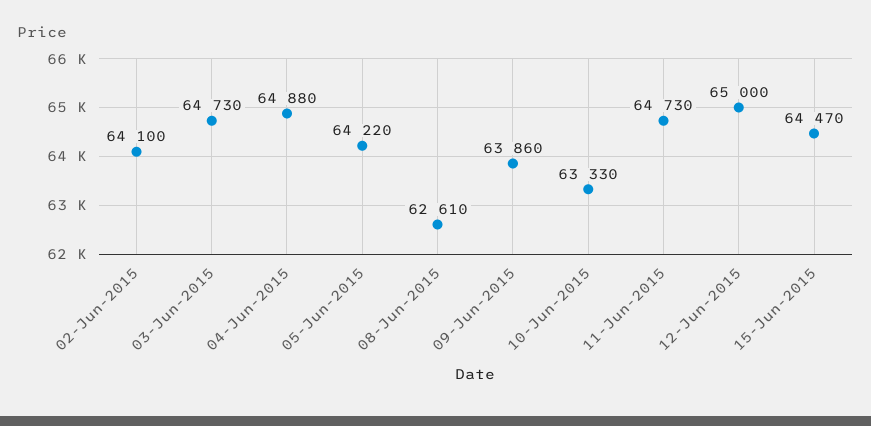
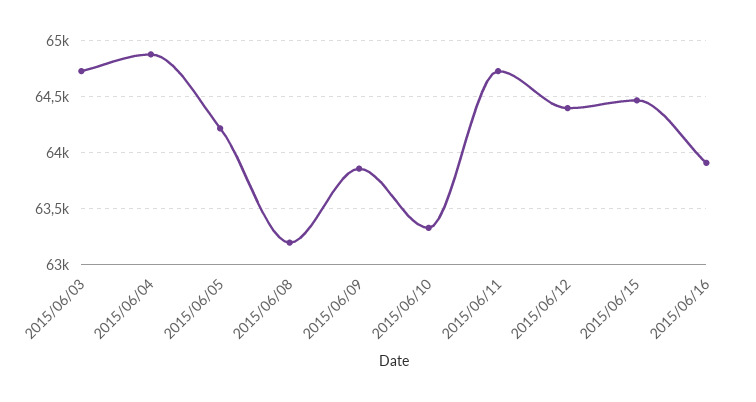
02-Jun-2015: 64100 -> none
08-Jun-2015: 62610 -> 63200
12-Jun-2015: 65000 -> 64400
2015/06/16: none -> 63900

